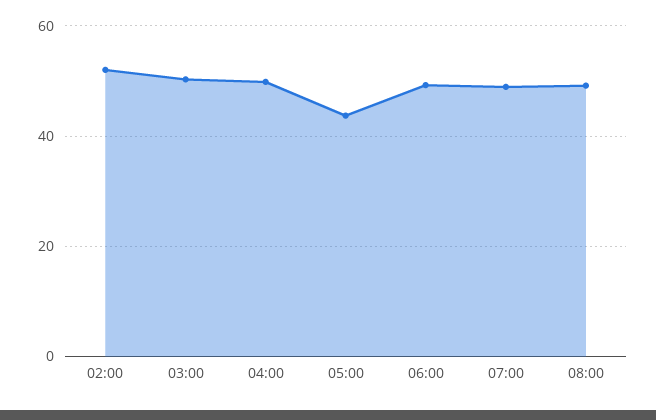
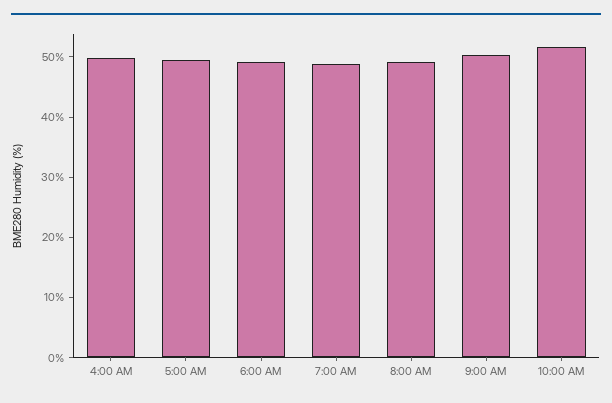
02:00: 52 -> none
03:00: 50 -> none
05:00: 44 -> 50
9:00 AM: none -> 50
10:00 AM: none -> 52

